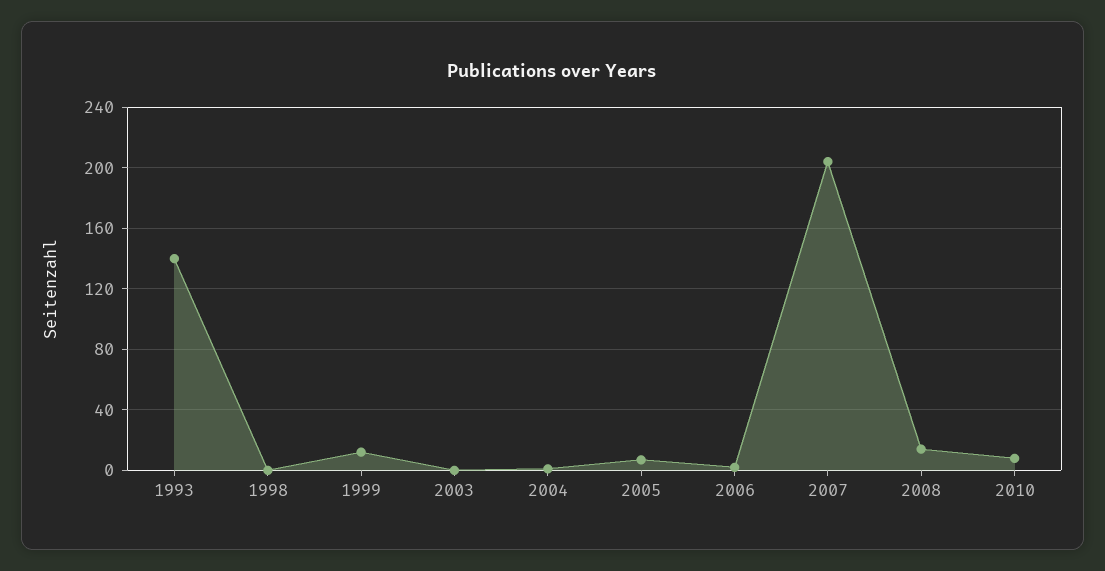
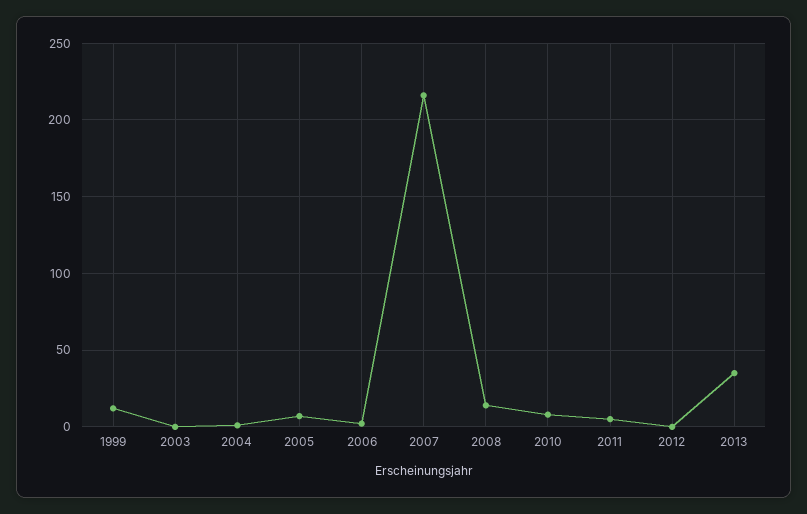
1993: 140 -> none
1998: 0 -> none
2007: 205 -> 215
2011: none -> 5
2012: none -> 0
2013: none -> 35

